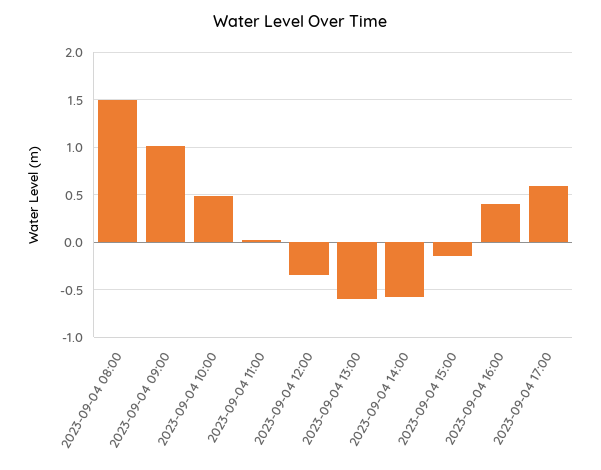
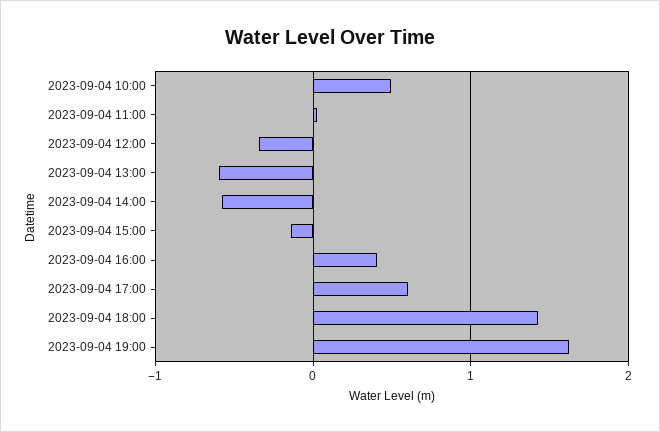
2023-09-04 08:00: 1.5 -> none
2023-09-04 09:00: 1 -> none
2023-09-04 18:00: none -> 1.4
2023-09-04 19:00: none -> 1.6

